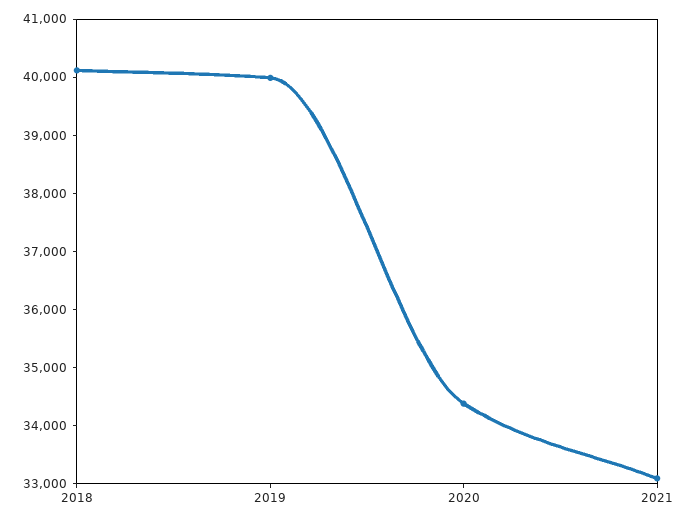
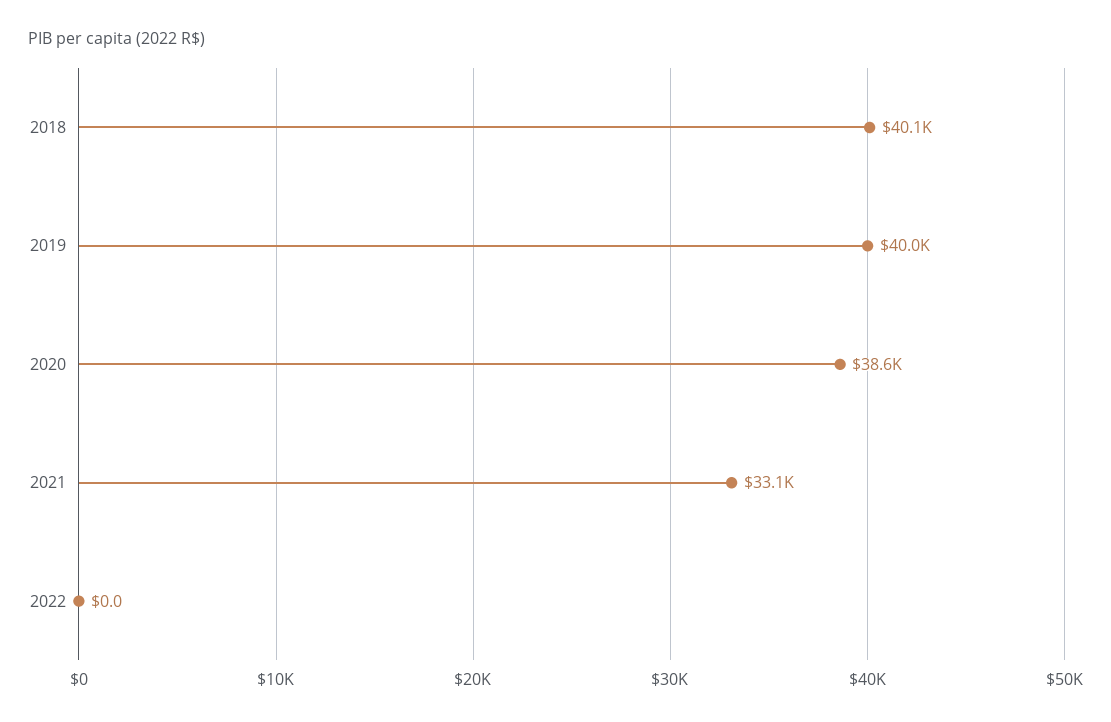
2020: 34400 -> 38600
2022: none -> 0

